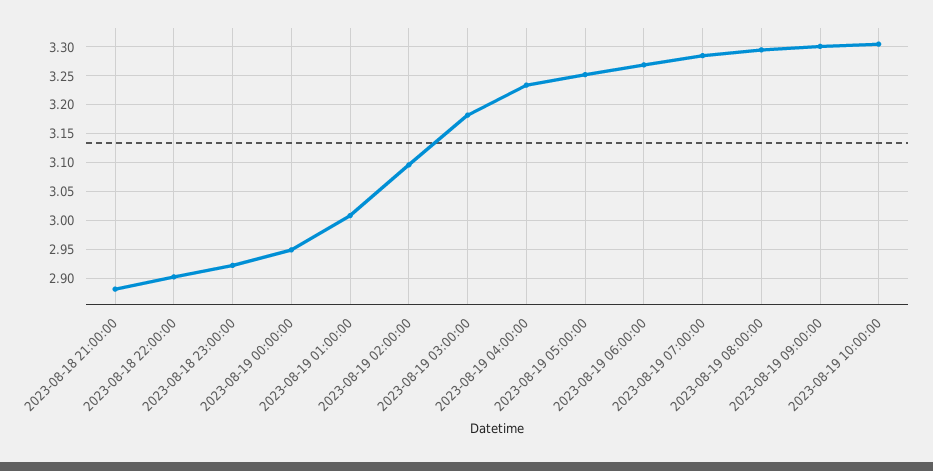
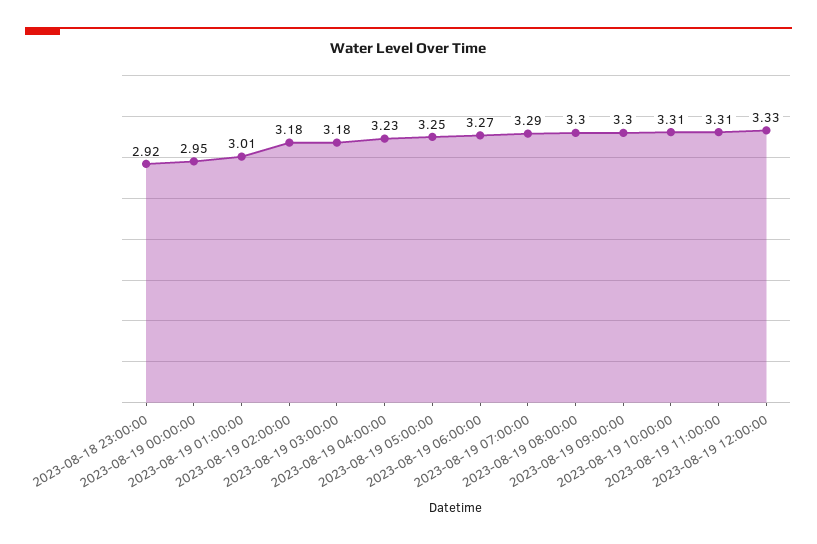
2023-08-18 21:00:00: 2.875 -> none
2023-08-18 22:00:00: 2.9 -> none
2023-08-19 02:00:00: 3.1 -> 3.18
2023-08-19 11:00:00: none -> 3.31
2023-08-19 12:00:00: none -> 3.33

